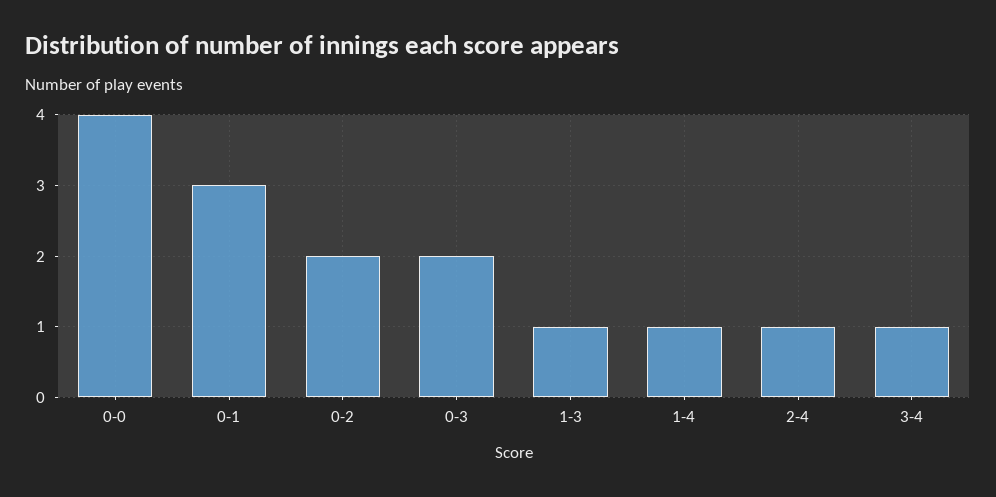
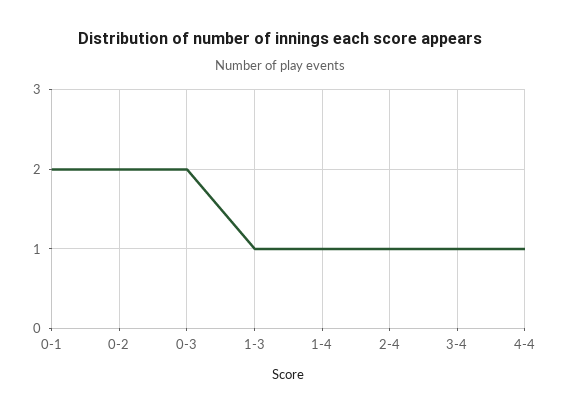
0-0: 4 -> none
0-1: 3 -> 2
4-4: none -> 1

